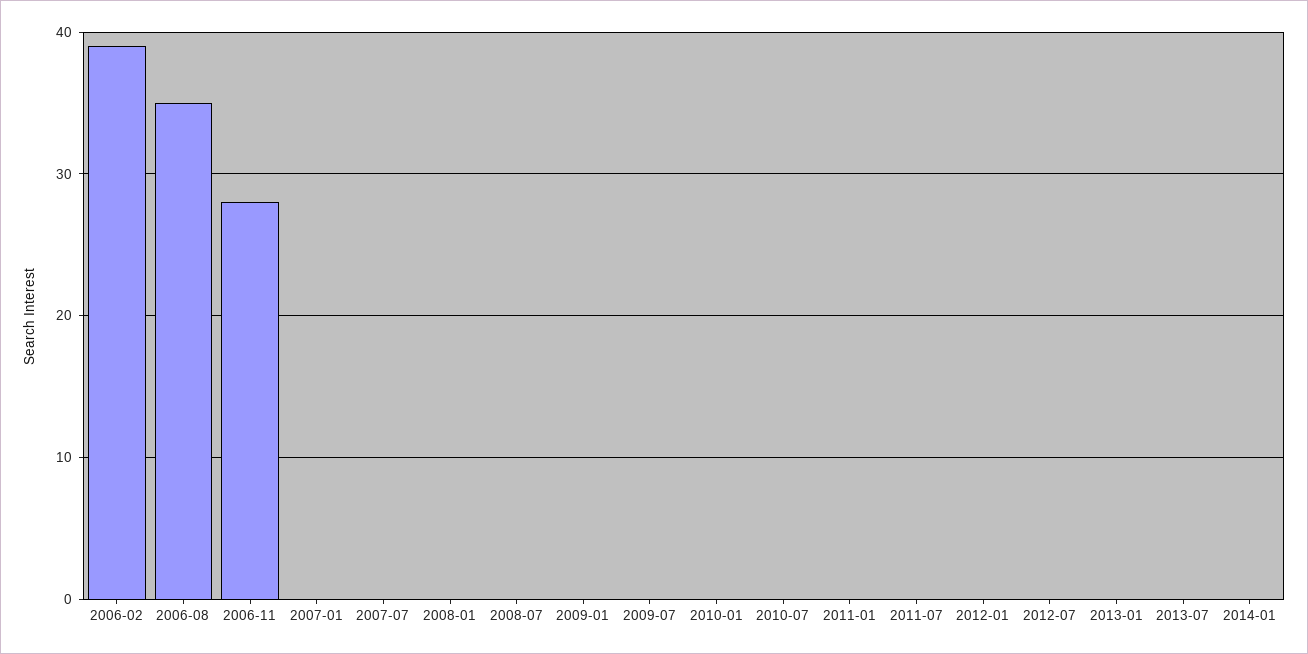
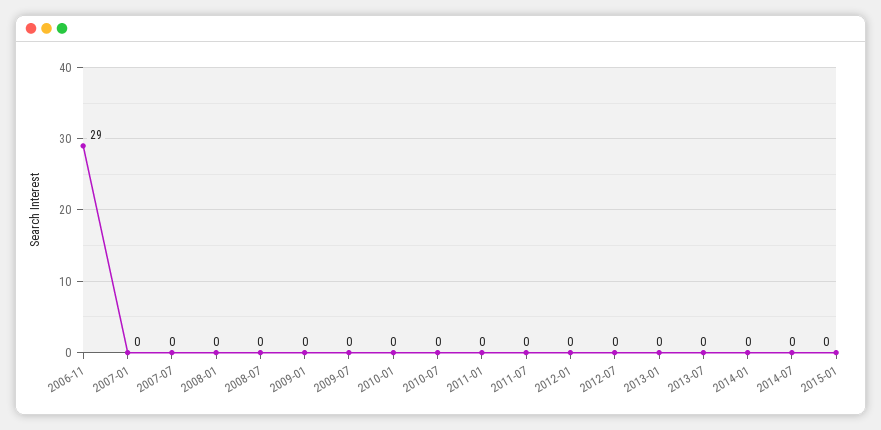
2006-02: 39 -> none
2006-08: 35 -> none
2006-11: 28 -> 29
2014-07: none -> 0
2015-01: none -> 0

